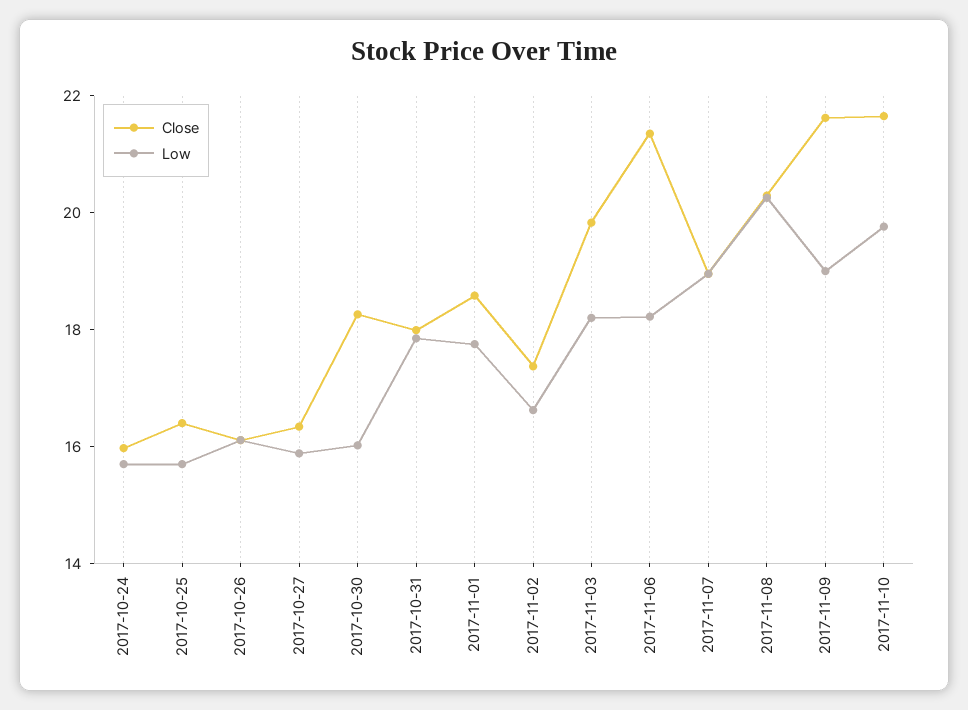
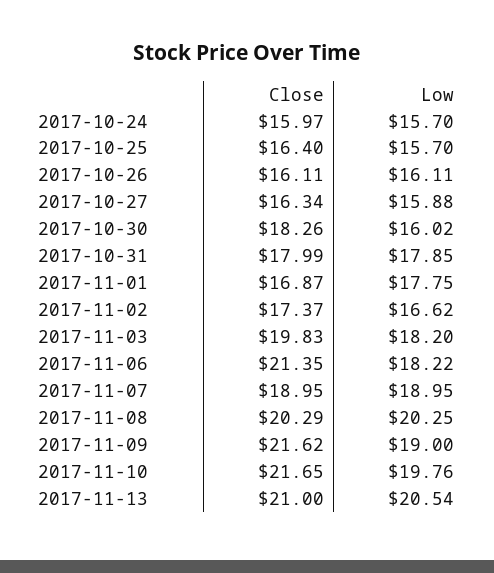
Close, 2017-11-01: 18.5 -> 16.87
Close, 2017-11-13: none -> 21
Low, 2017-11-13: none -> 20.54

